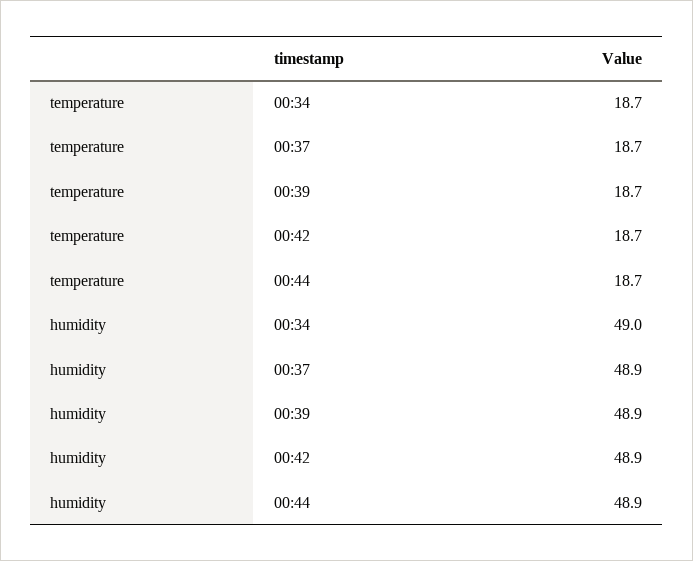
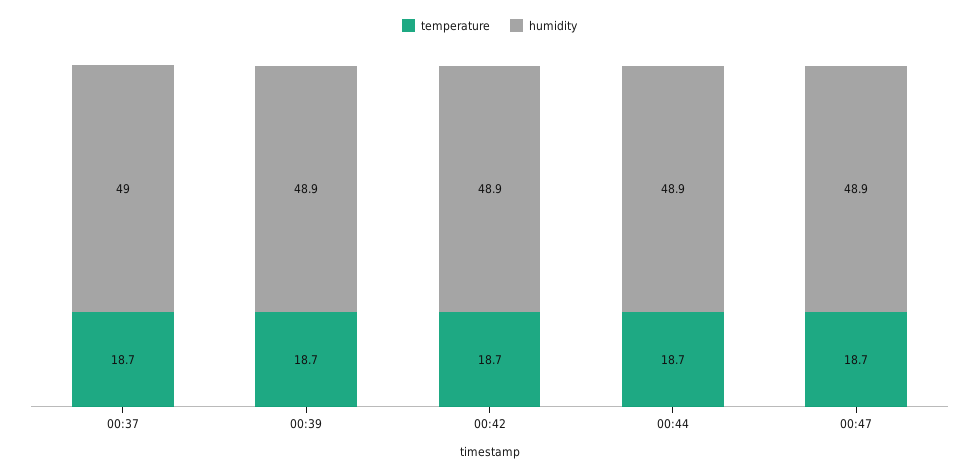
temperature, 00:34: 18.7 -> none
humidity, 00:34: 49 -> none
humidity, 00:37: 48.9 -> 49
temperature, 00:47: none -> 18.7
humidity, 00:47: none -> 48.9

